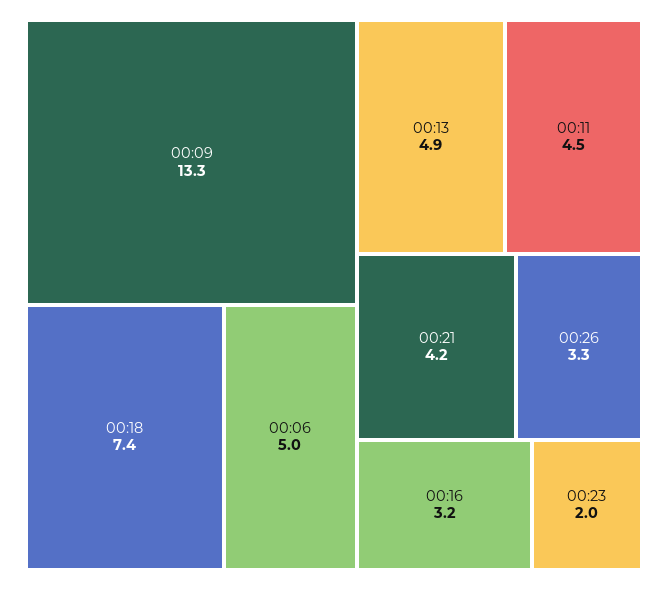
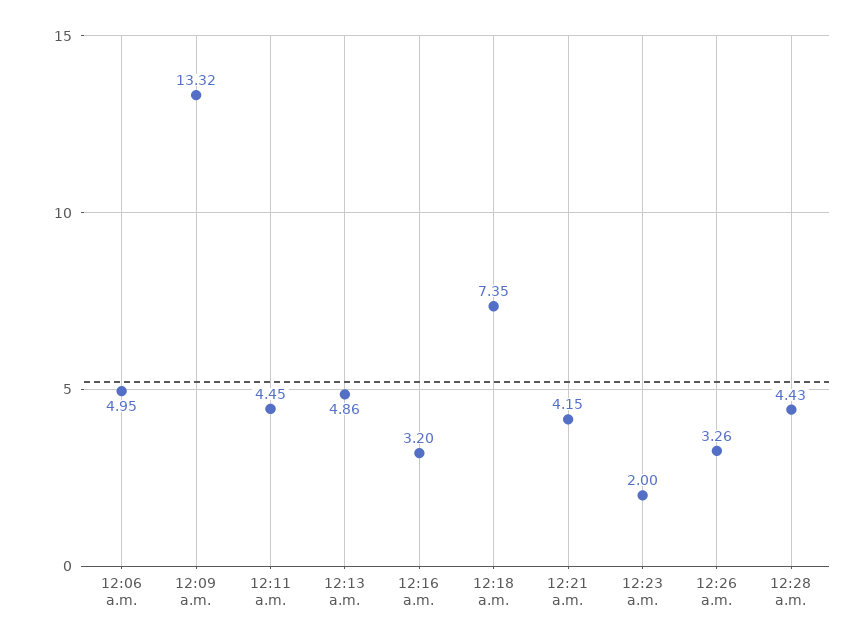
12:28 a.m.: none -> 4.43

